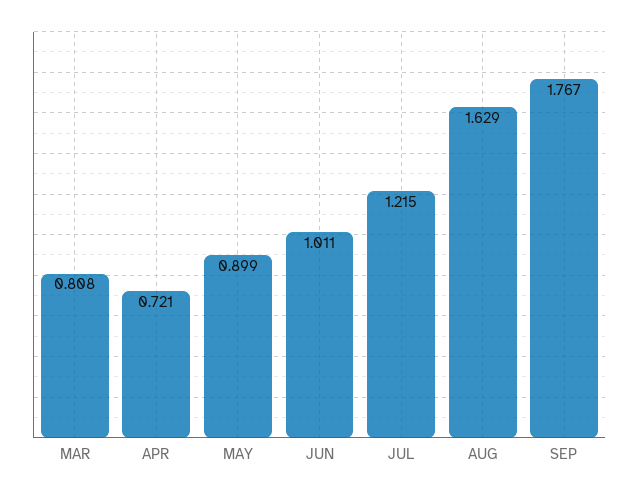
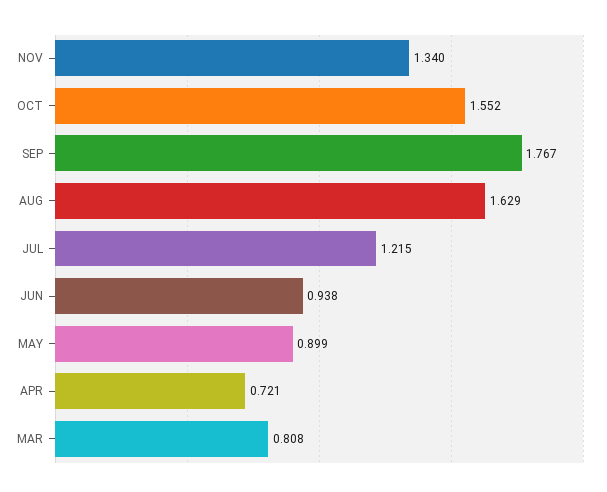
JUN: 1.011 -> 0.938
NOV: none -> 1.34
OCT: none -> 1.552

